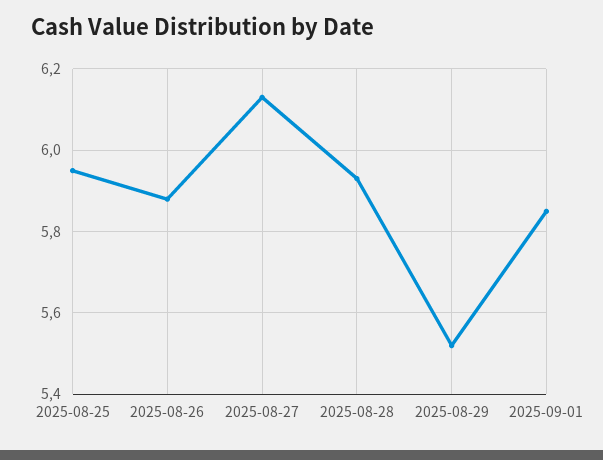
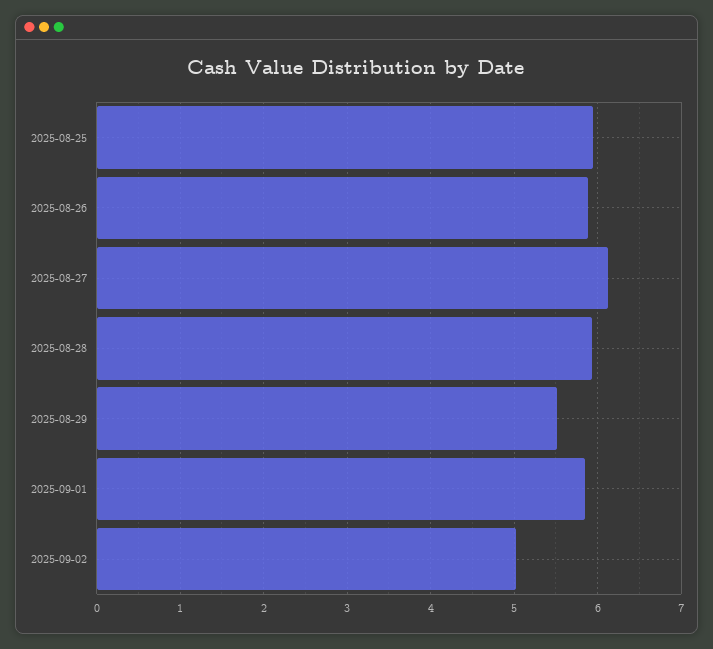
2025-09-02: none -> 5

